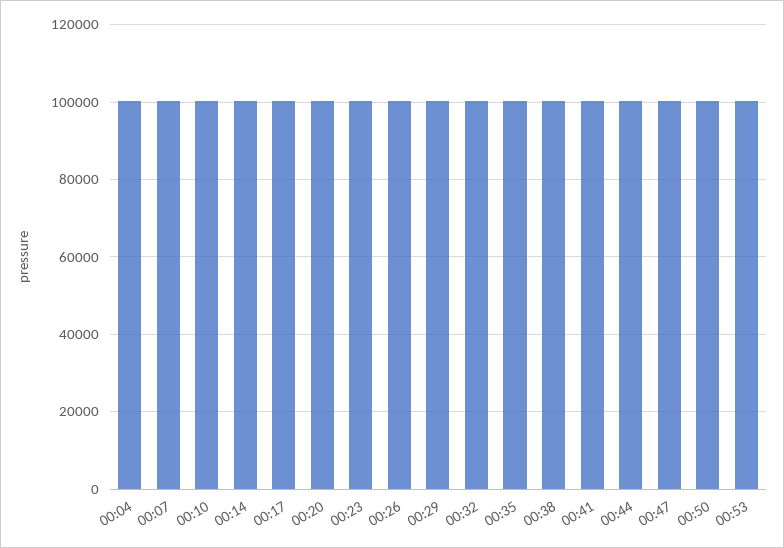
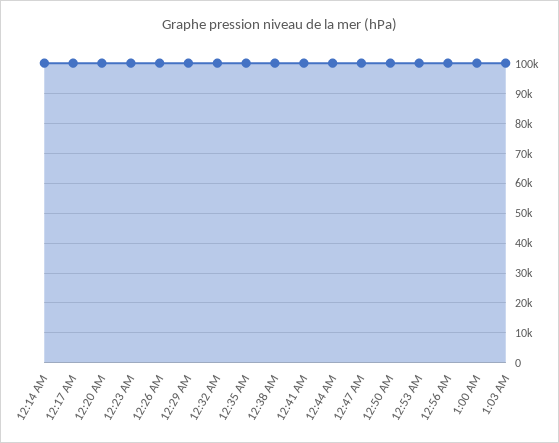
00:04: 100000 -> none
00:07: 100000 -> none
00:10: 100000 -> none
12:56 AM: none -> 100000
1:00 AM: none -> 100000
1:03 AM: none -> 100000

